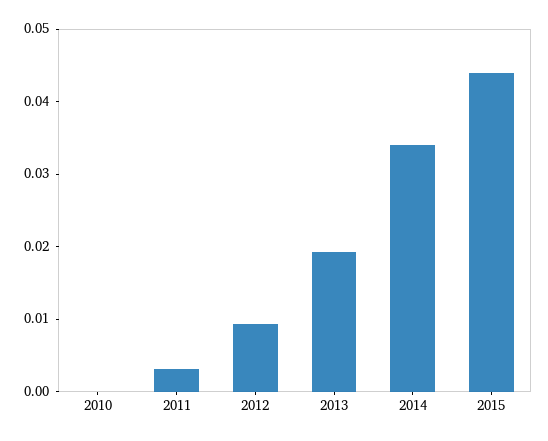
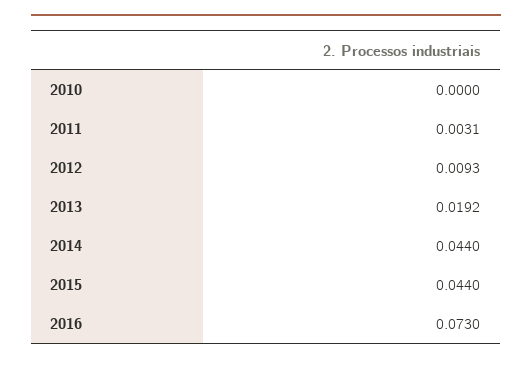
2014: 0.034 -> 0.044
2016: none -> 0.073

